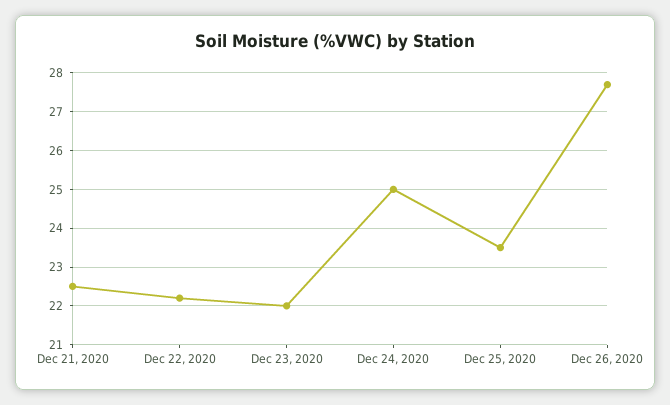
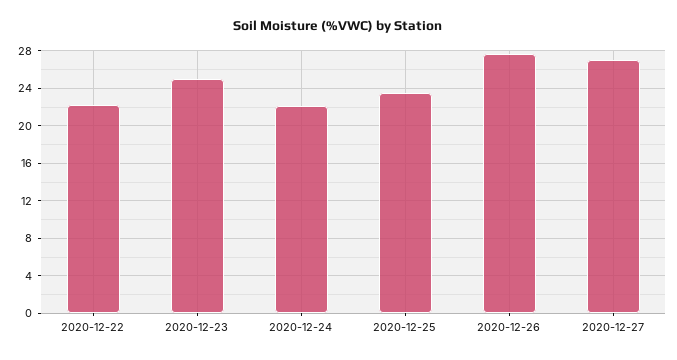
Dec 21, 2020: 22.5 -> none
Dec 23, 2020: 22 -> 25
Dec 24, 2020: 25 -> 22
2020-12-27: none -> 27

